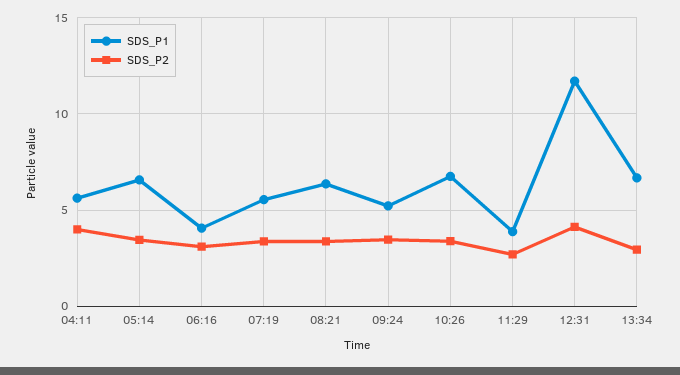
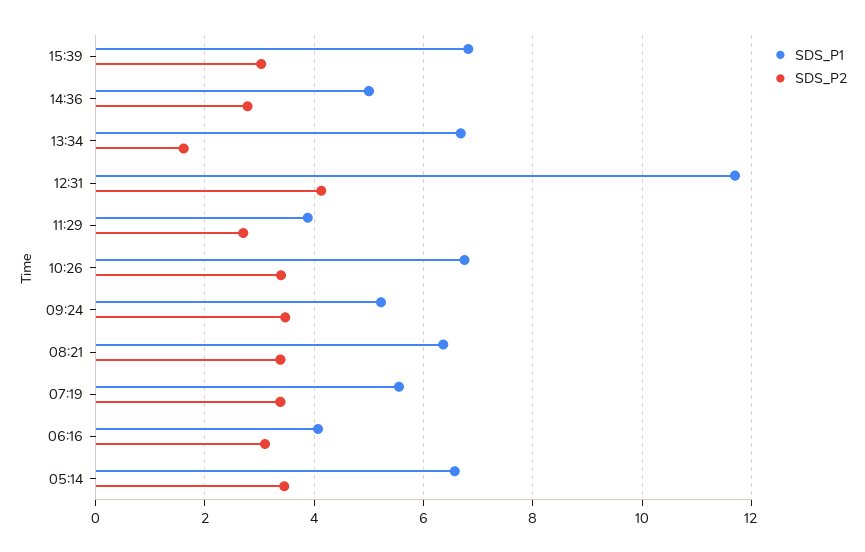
SDS_P1, 04:11: 5.5 -> none
SDS_P2, 04:11: 4 -> none
SDS_P2, 13:34: 3 -> 1.6
SDS_P1, 15:39: none -> 6.8
SDS_P2, 15:39: none -> 3
SDS_P1, 14:36: none -> 5
SDS_P2, 14:36: none -> 2.8

